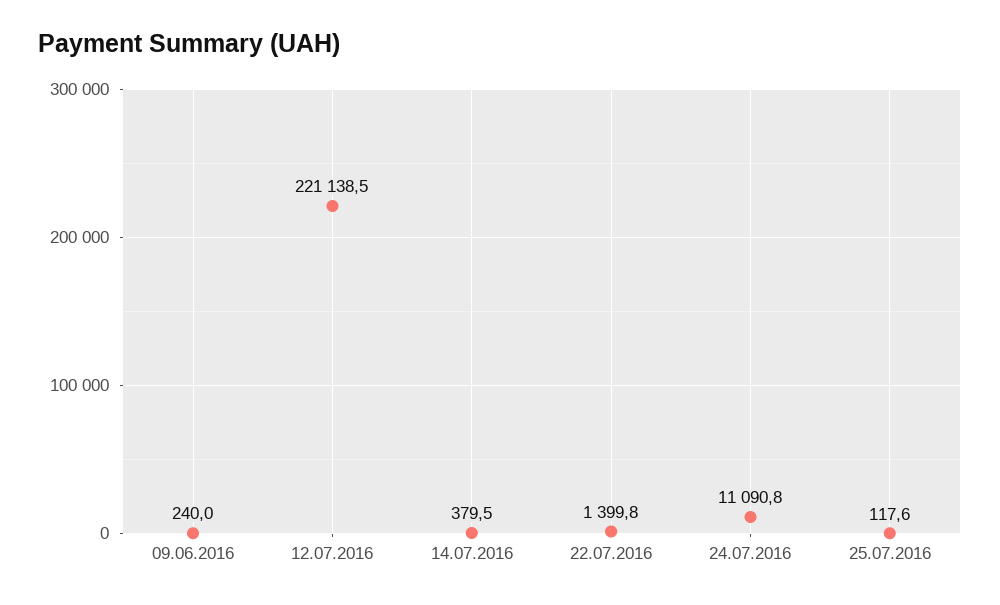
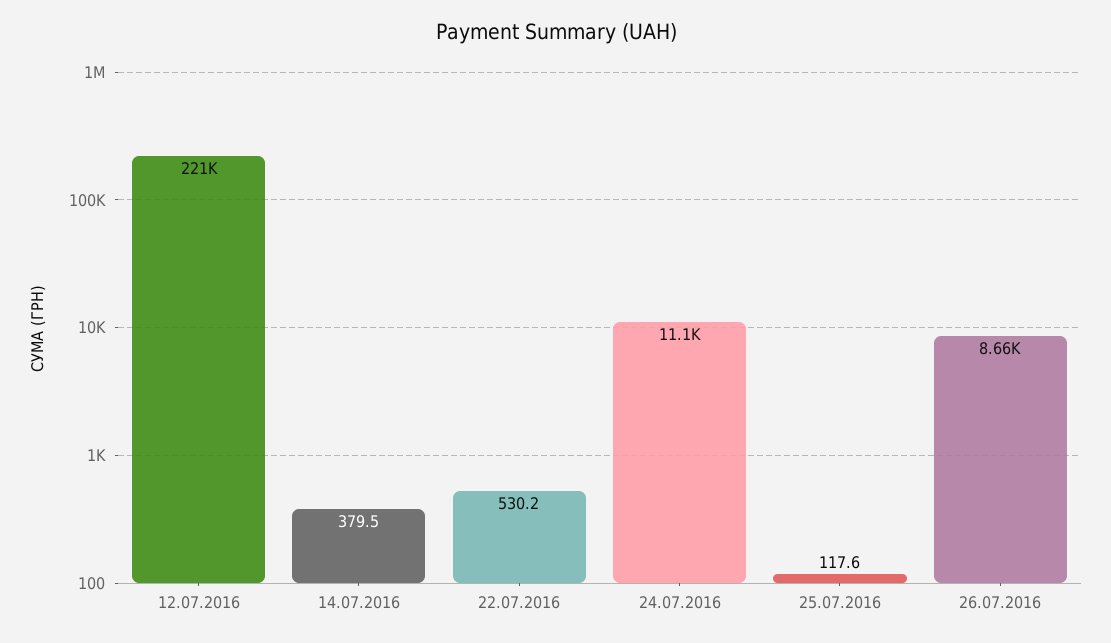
09.06.2016: 240 -> none
22.07.2016: 1399.8 -> 530.2
26.07.2016: none -> 8660

